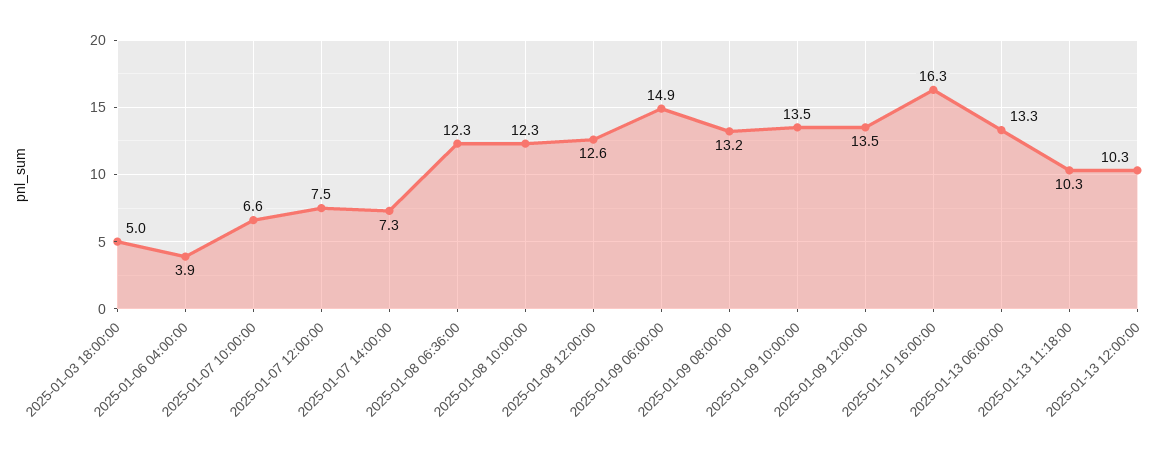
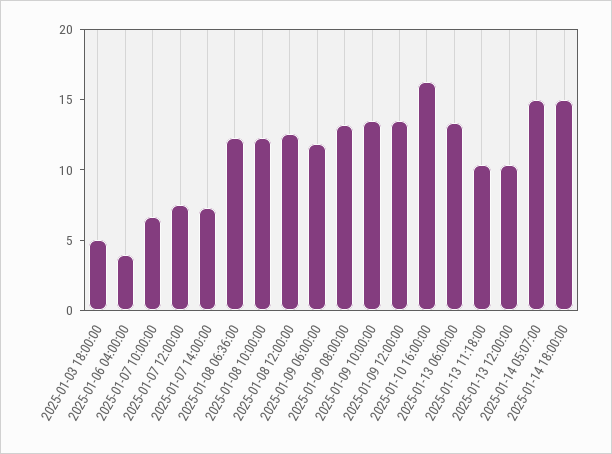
2025-01-09 06:00:00: 14.9 -> 12
2025-01-14 05:07:00: none -> 15
2025-01-14 18:00:00: none -> 15

